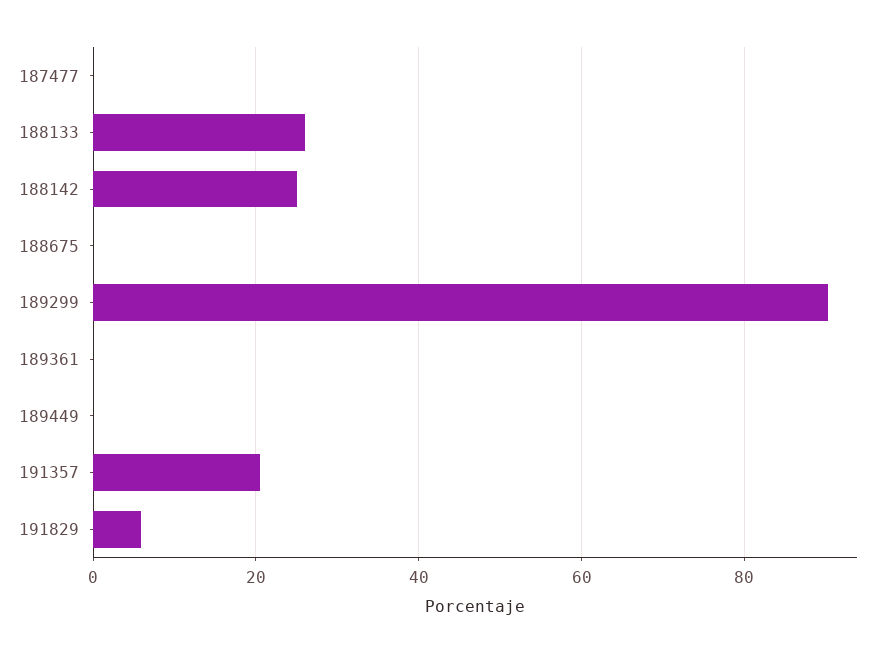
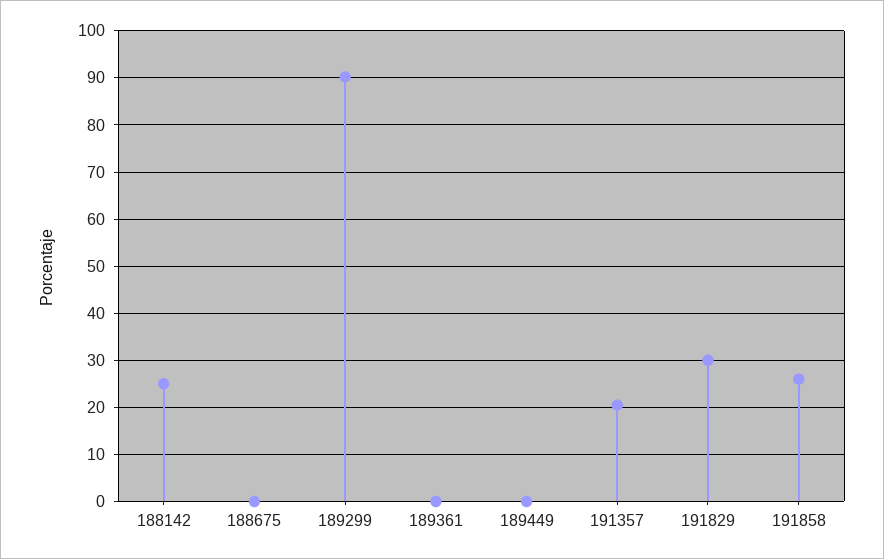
187477: 0 -> none
188133: 26 -> none
191829: 6 -> 30
191858: none -> 26

